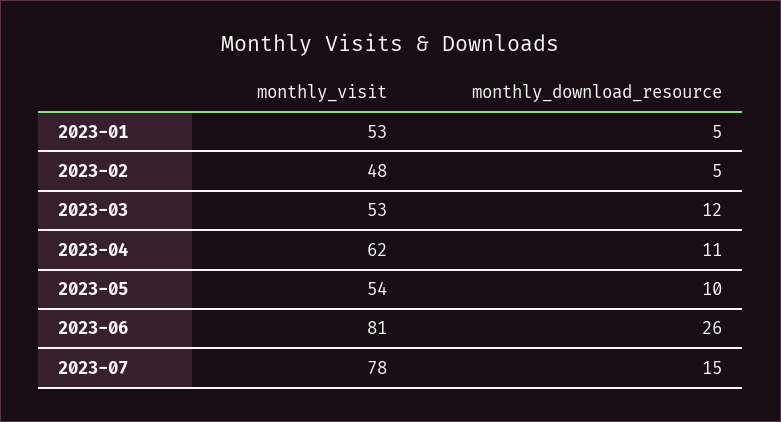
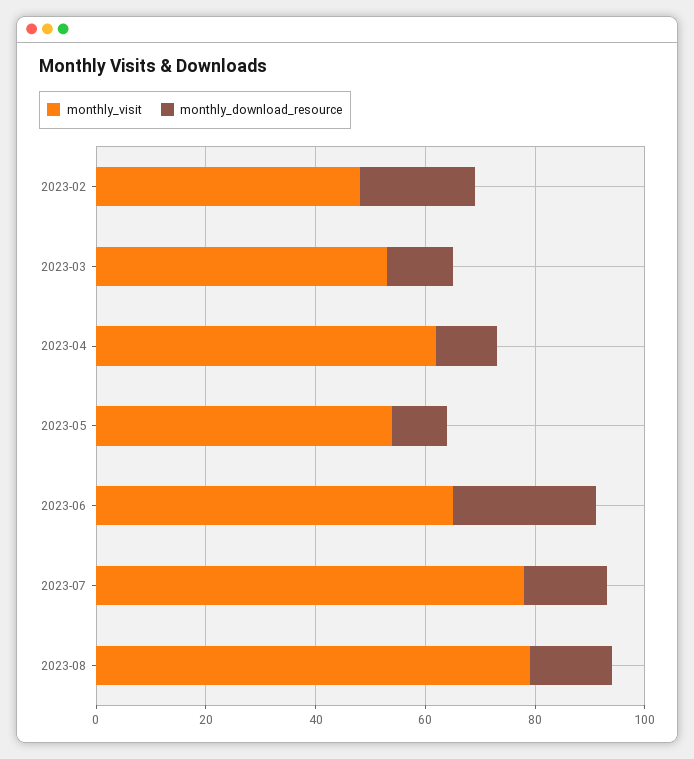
monthly_visit, 2023-01: 53 -> none
monthly_download_resource, 2023-01: 5 -> none
monthly_download_resource, 2023-02: 5 -> 20
monthly_visit, 2023-06: 81 -> 65
monthly_visit, 2023-08: none -> 80
monthly_download_resource, 2023-08: none -> 15

